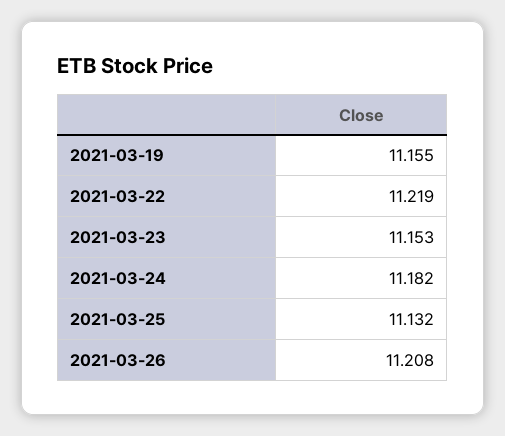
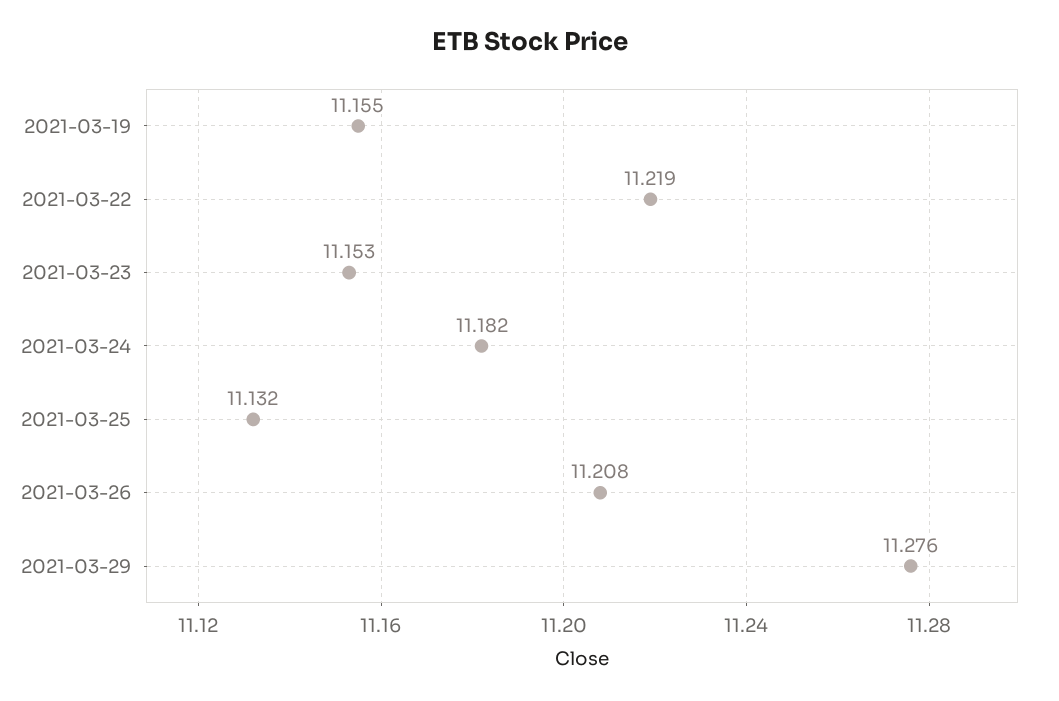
2021-03-29: none -> 11.276

